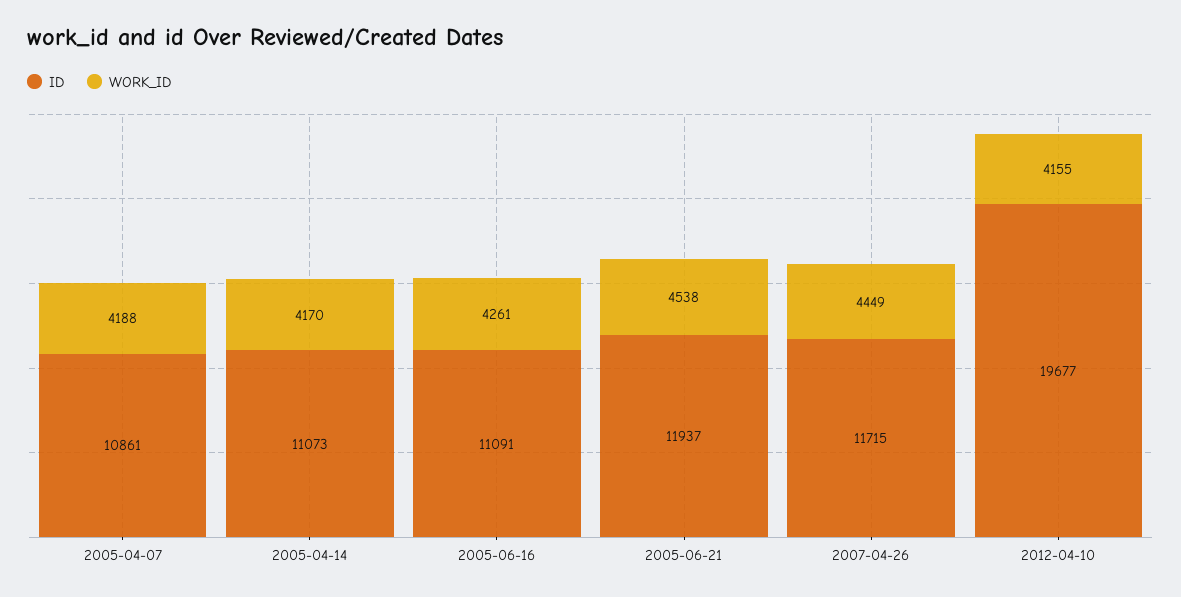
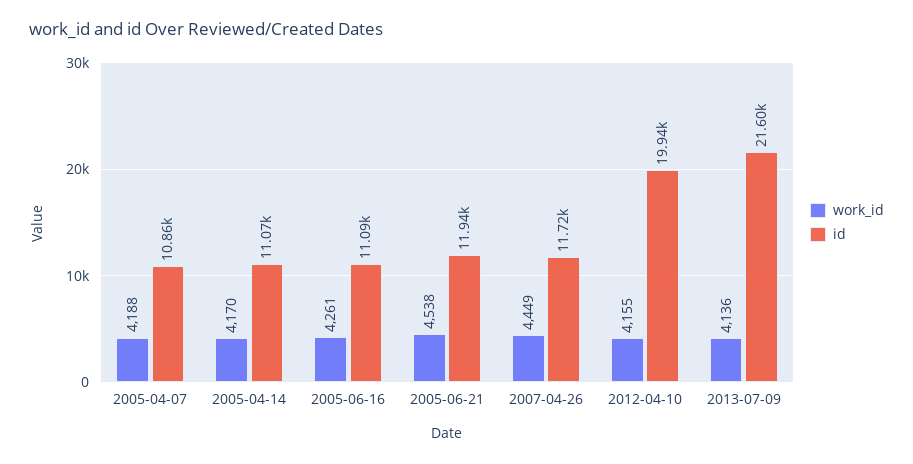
ID, 2012-04-10: 19677 -> 19940
WORK_ID, 2013-07-09: none -> 4136
ID, 2013-07-09: none -> 21600

